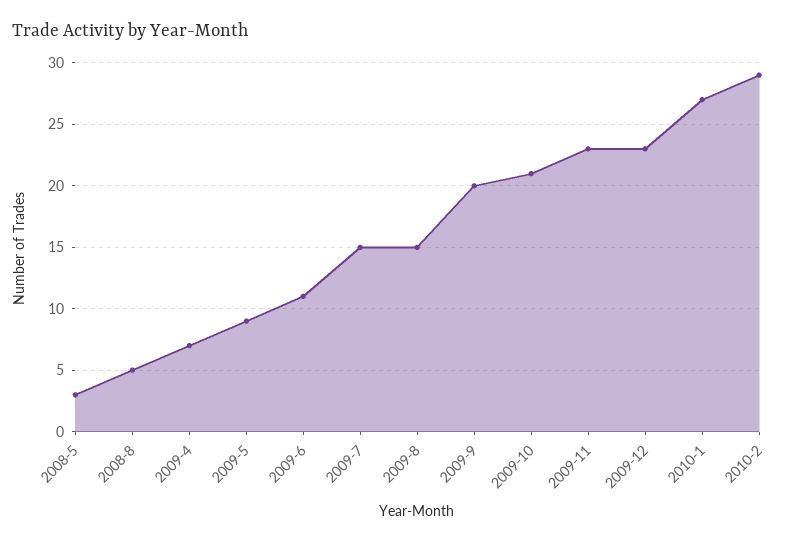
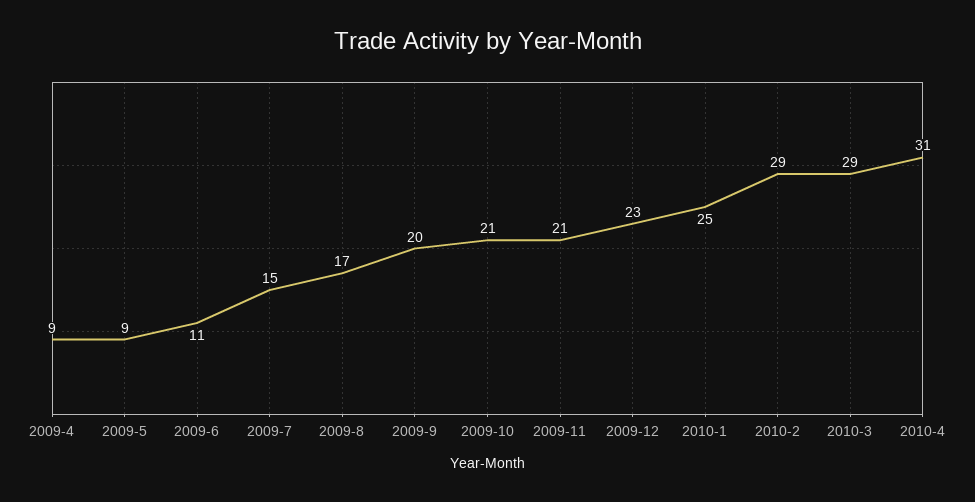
2008-5: 3 -> none
2008-8: 5 -> none
2009-4: 7 -> 9
2009-8: 15 -> 17
2009-11: 23 -> 21
2010-1: 27 -> 25
2010-3: none -> 29
2010-4: none -> 31

